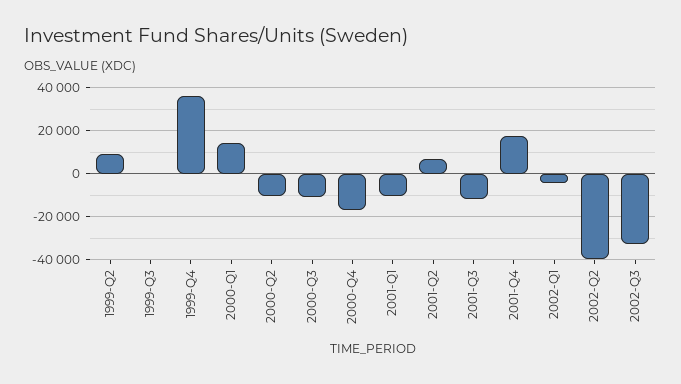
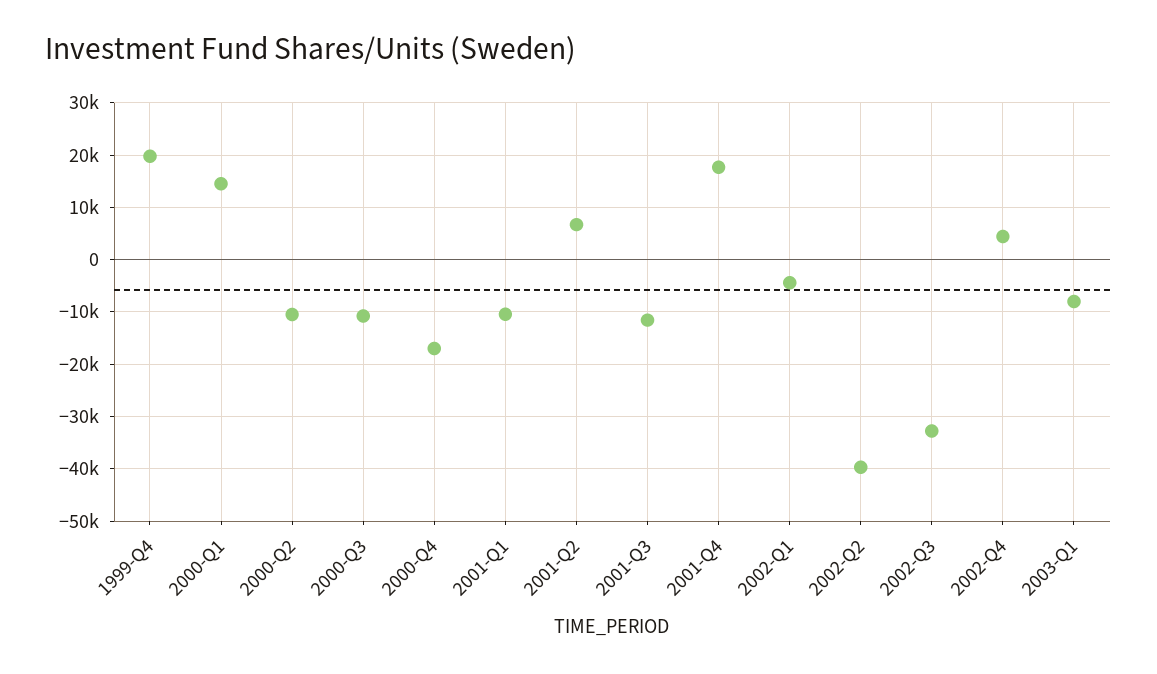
1999-Q2: 10000 -> none
1999-Q3: 0 -> none
1999-Q4: 35000 -> 20000
2002-Q4: none -> 4000
2003-Q1: none -> -8000

